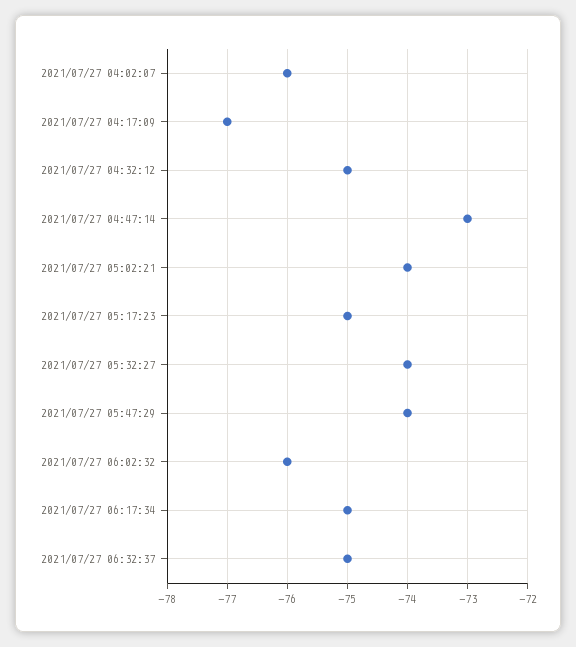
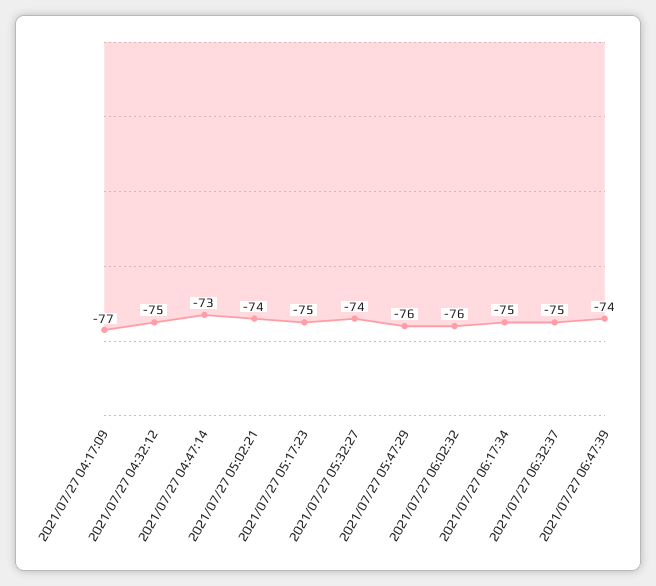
2021/07/27 04:02:07: -76 -> none
2021/07/27 05:47:29: -74 -> -76
2021/07/27 06:47:39: none -> -74

